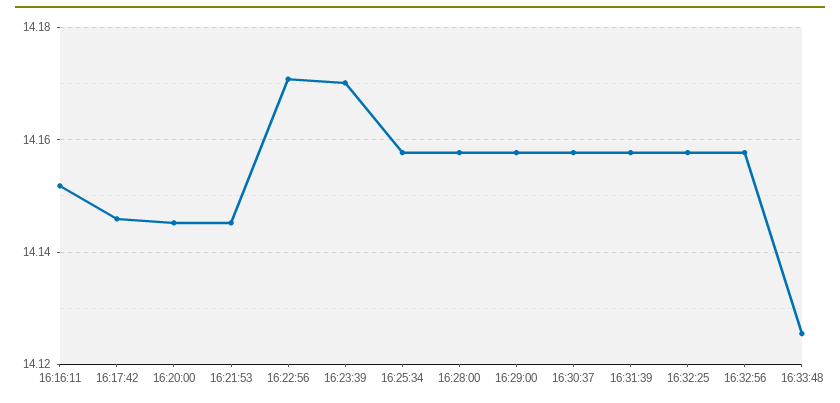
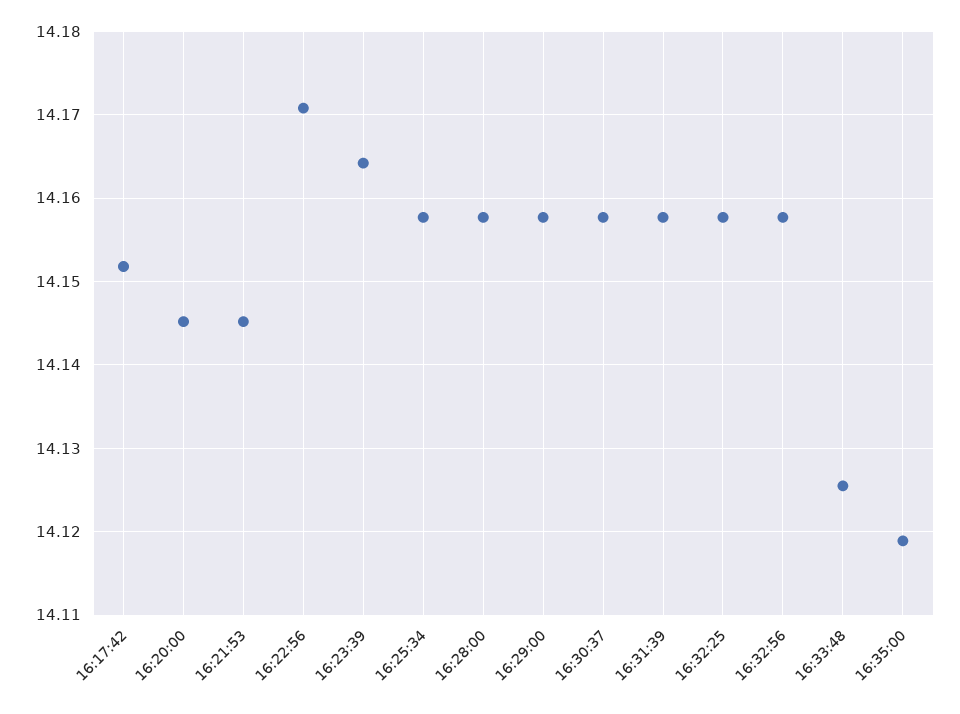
16:16:11: 14.152 -> none
16:17:42: 14.146 -> 14.152
16:23:39: 14.17 -> 14.164
16:35:00: none -> 14.119

